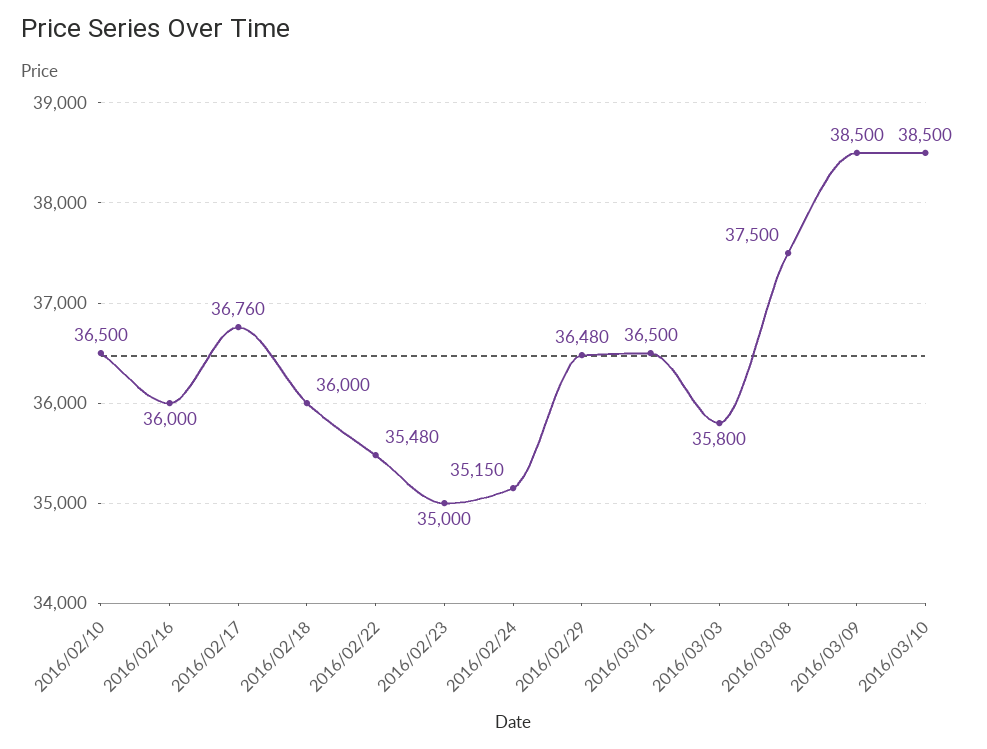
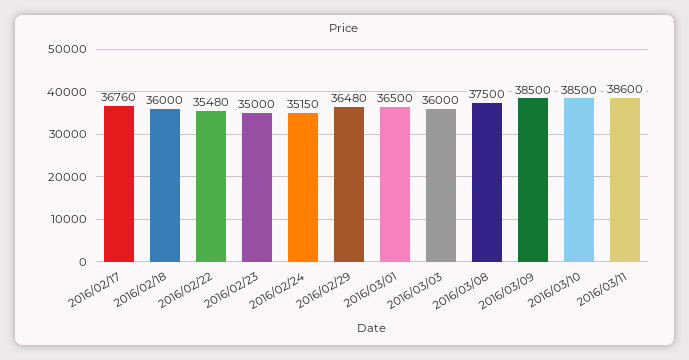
2016/02/10: 36500 -> none
2016/02/16: 36000 -> none
2016/03/03: 35800 -> 36000
2016/03/11: none -> 38600

